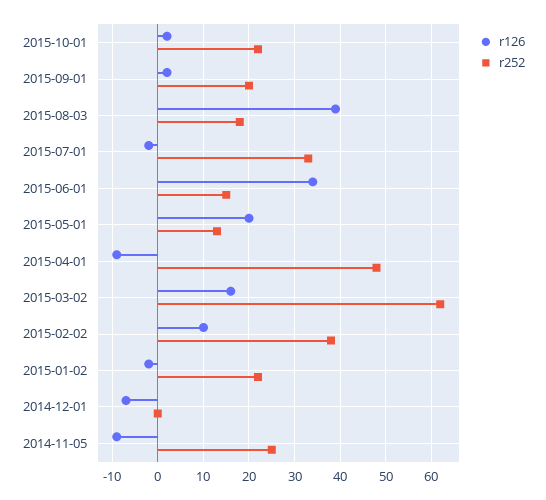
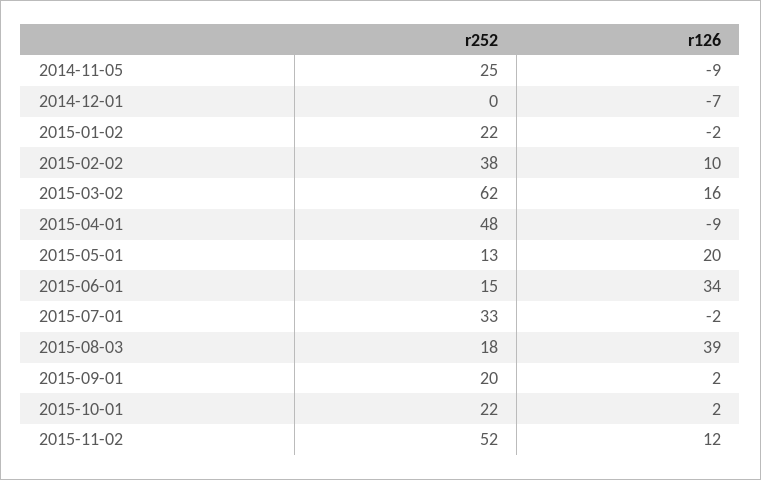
r252, 2015-11-02: none -> 52
r126, 2015-11-02: none -> 12

